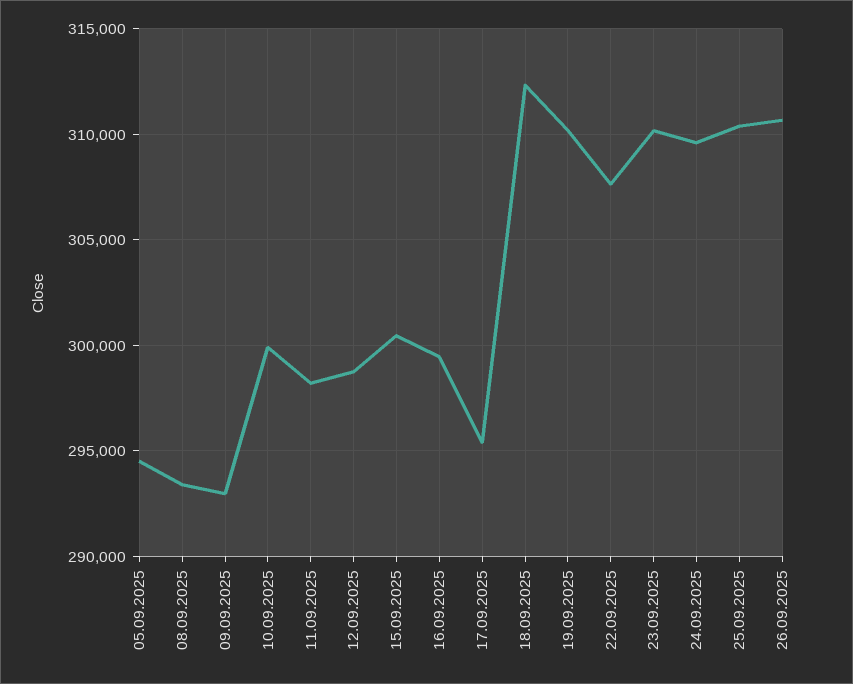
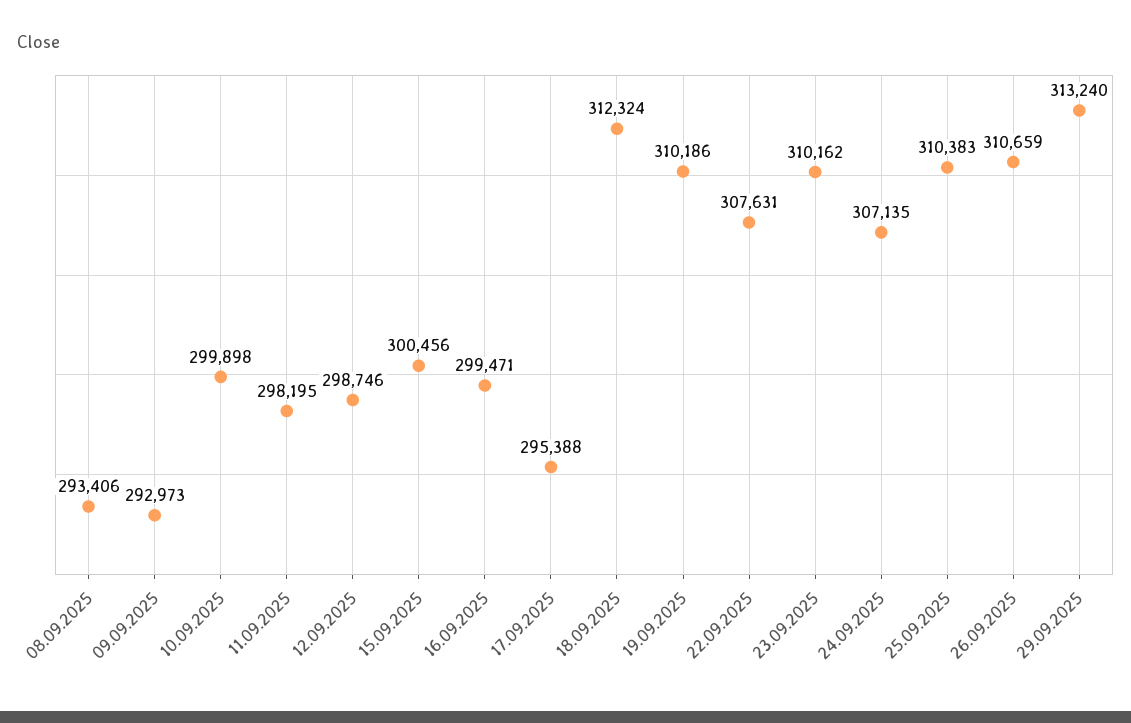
05.09.2025: 294500 -> none
24.09.2025: 309500 -> 307135
29.09.2025: none -> 313240

